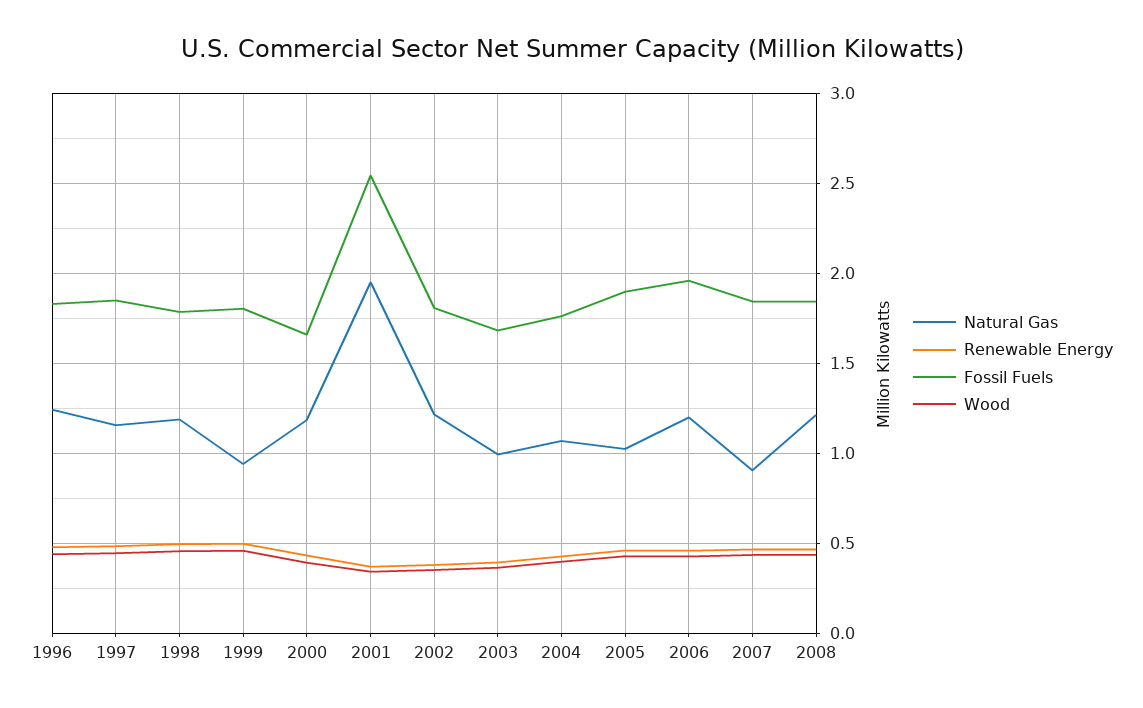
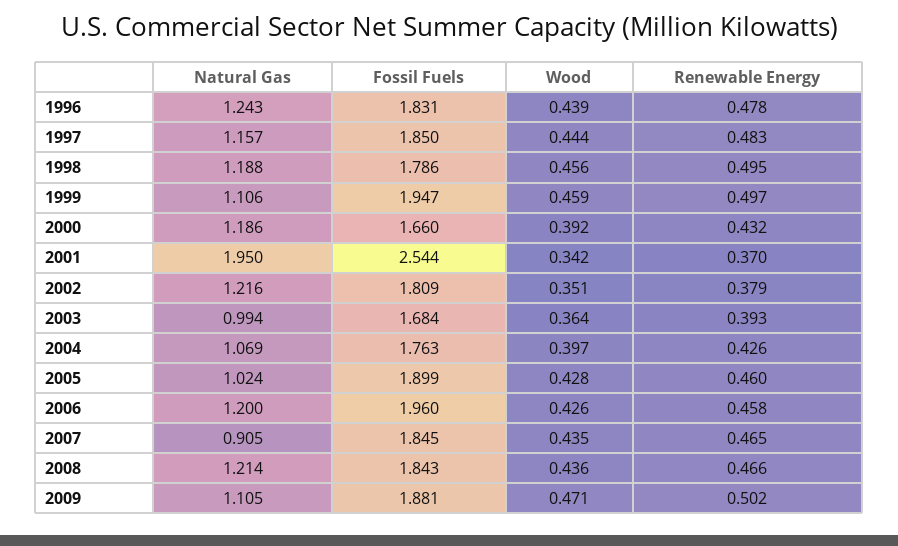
Natural Gas, 1999: 0.95 -> 1.106
Fossil Fuels, 1999: 1.8 -> 1.947
Natural Gas, 2009: none -> 1.105
Fossil Fuels, 2009: none -> 1.881
Wood, 2009: none -> 0.471
Renewable Energy, 2009: none -> 0.502

